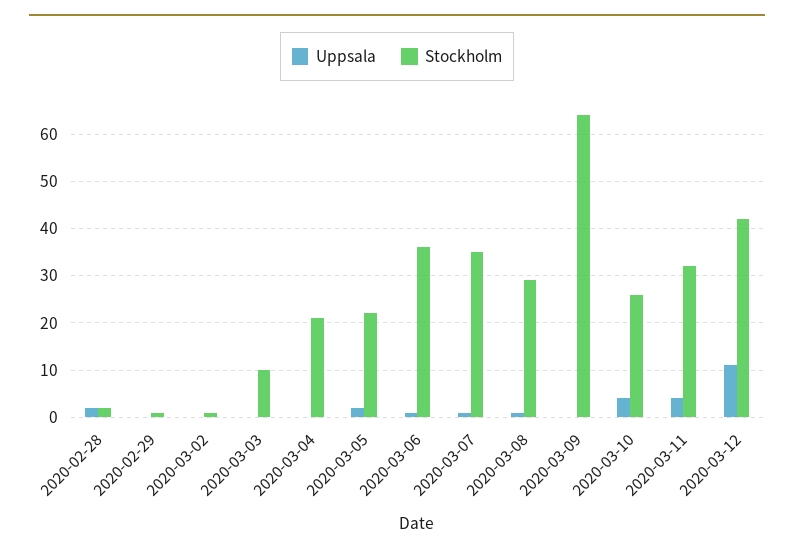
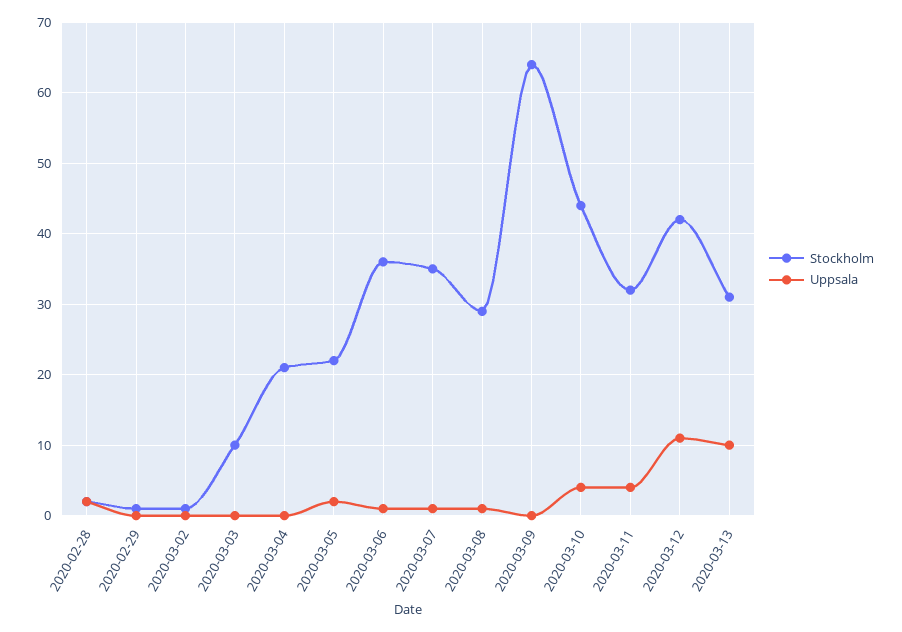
Stockholm, 2020-03-10: 25 -> 44
Stockholm, 2020-03-13: none -> 31
Uppsala, 2020-03-13: none -> 10

